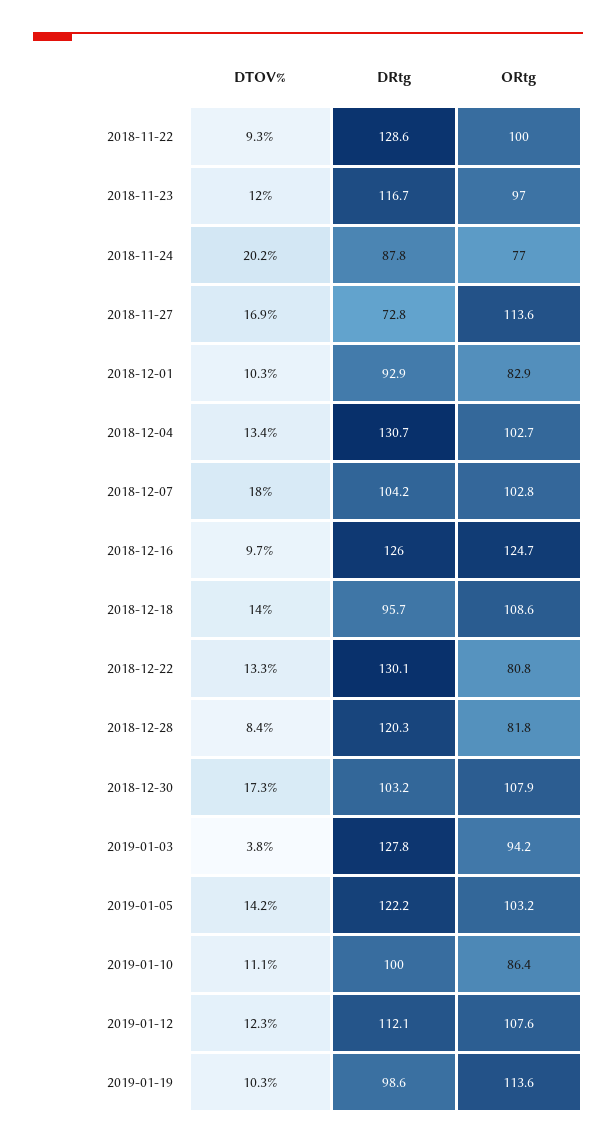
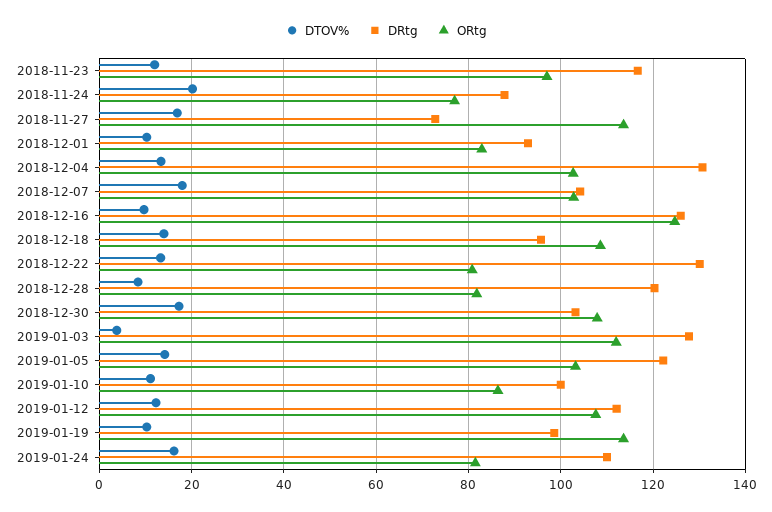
DTOV%, 2018-11-22: 9.3 -> none
DRtg, 2018-11-22: 128.6 -> none
ORtg, 2018-11-22: 100 -> none
ORtg, 2019-01-03: 94.2 -> 112
DTOV%, 2019-01-24: none -> 16
DRtg, 2019-01-24: none -> 110
ORtg, 2019-01-24: none -> 82

